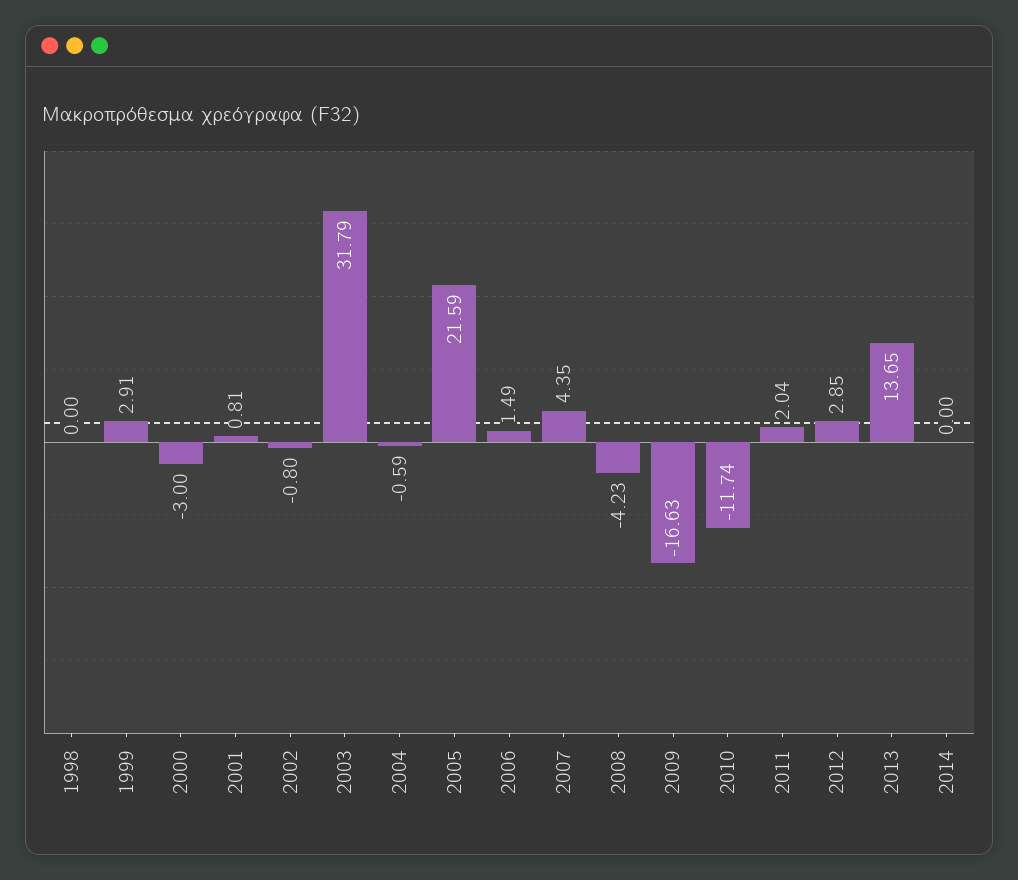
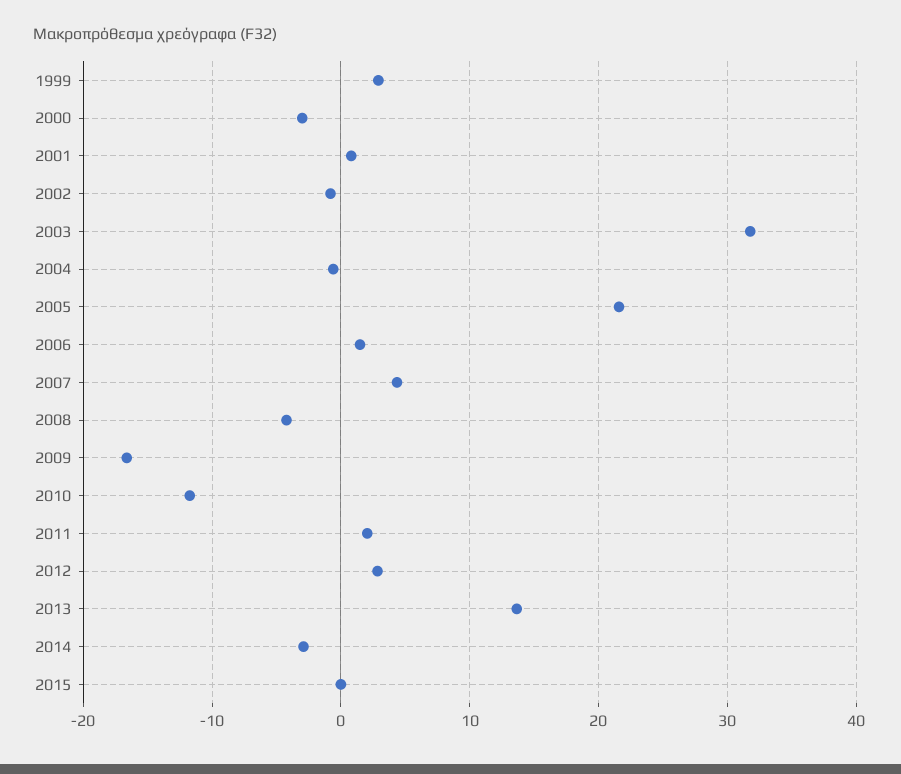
1998: 0 -> none
2014: 0 -> -3
2015: none -> 0

